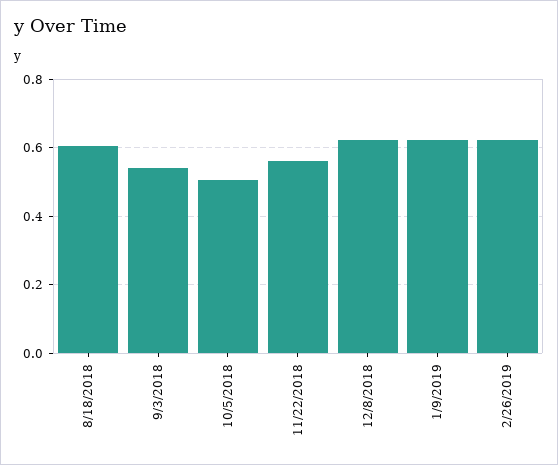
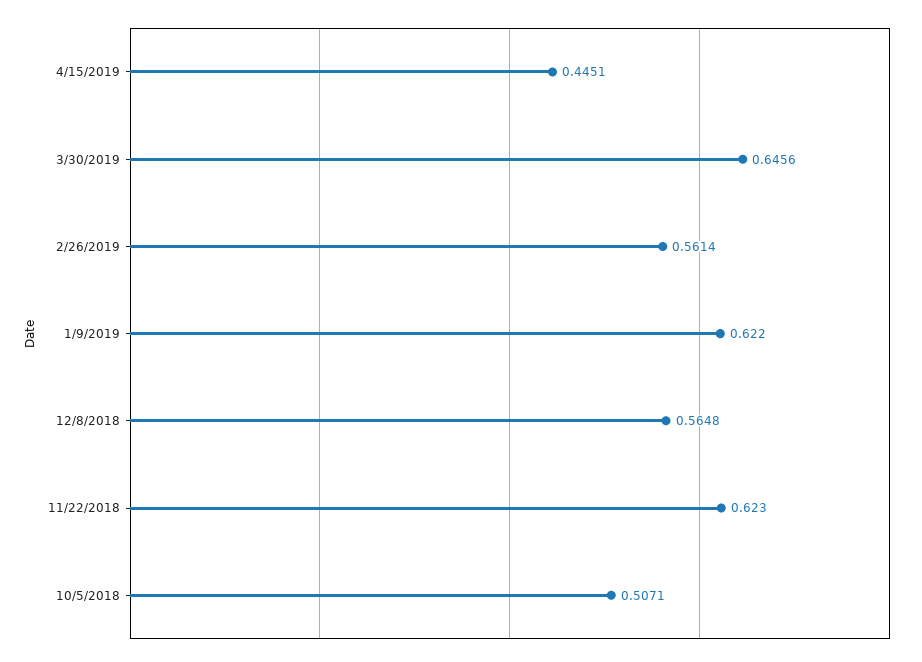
8/18/2018: 0.6 -> none
9/3/2018: 0.54 -> none
11/22/2018: 0.56 -> 0.623
12/8/2018: 0.62 -> 0.5648
2/26/2019: 0.62 -> 0.5614
4/15/2019: none -> 0.4451
3/30/2019: none -> 0.6456

